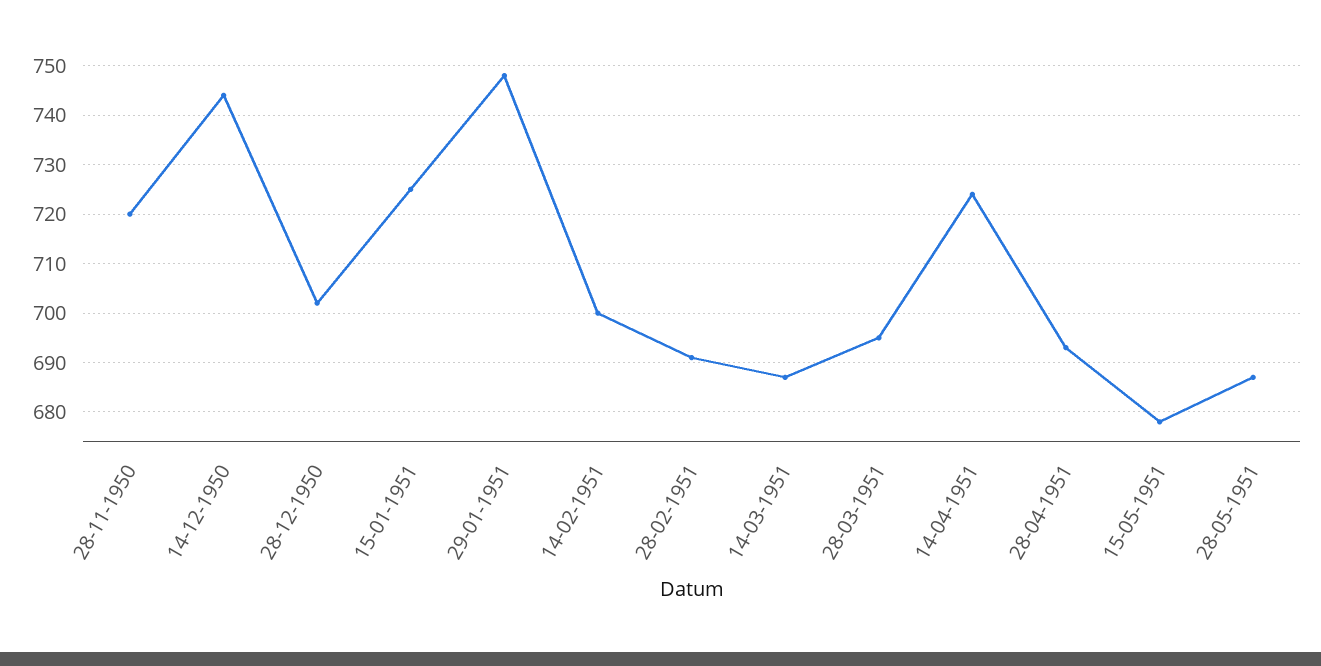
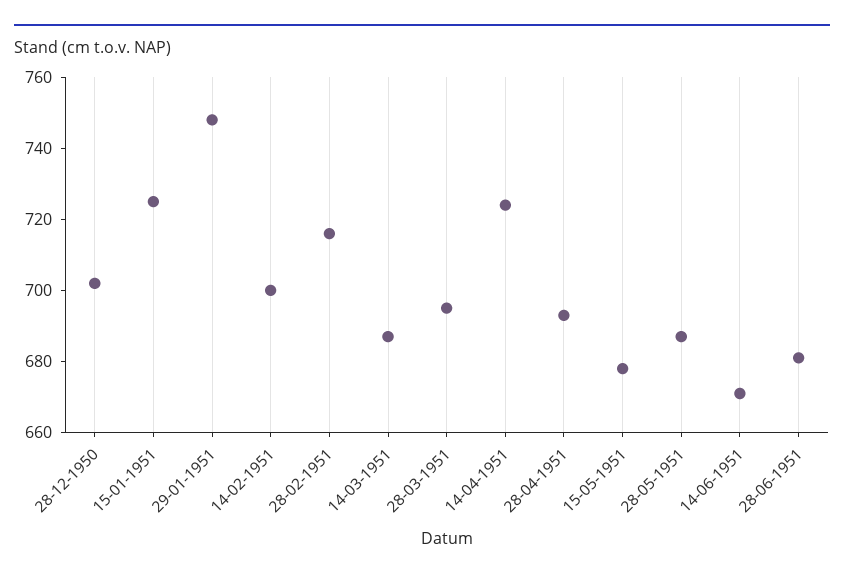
28-11-1950: 720 -> none
14-12-1950: 745 -> none
28-02-1951: 690 -> 715
14-06-1951: none -> 670
28-06-1951: none -> 680

